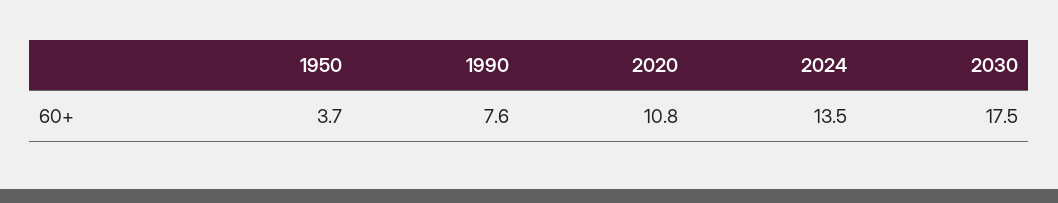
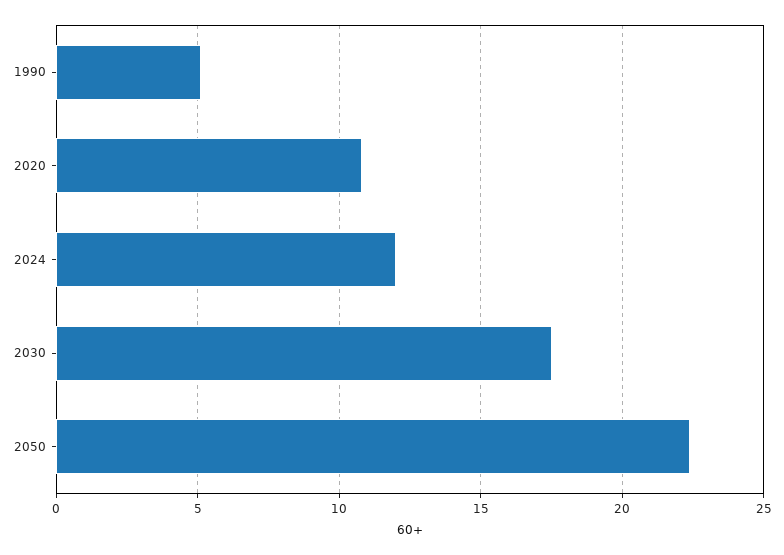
1950: 3.7 -> none
1990: 7.6 -> 5
2024: 13.5 -> 12
2050: none -> 22.5

